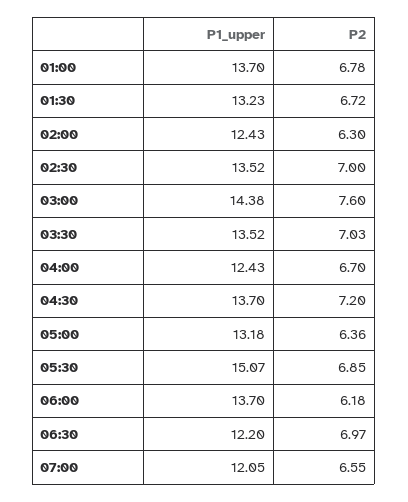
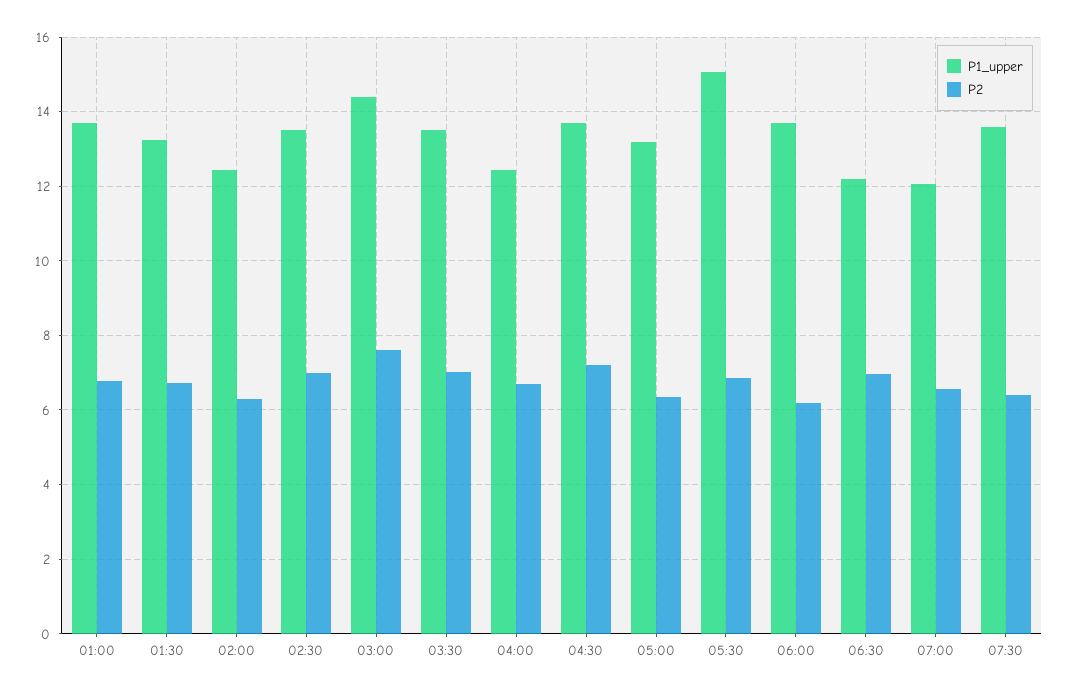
P1_upper, 07:30: none -> 13.6
P2, 07:30: none -> 6.4

